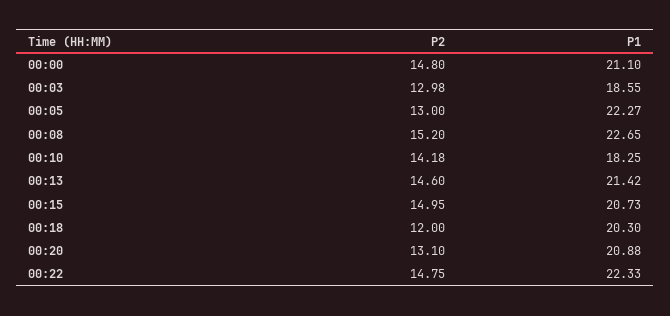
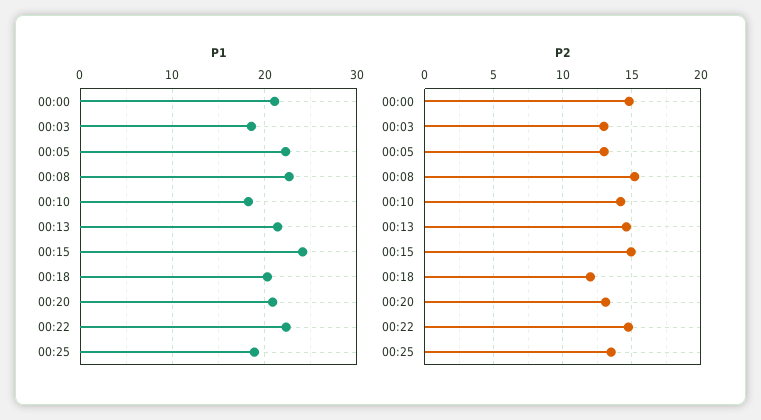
P1, 00:15: 20.73 -> 24
P1, 00:25: none -> 19
P2, 00:25: none -> 13.5

